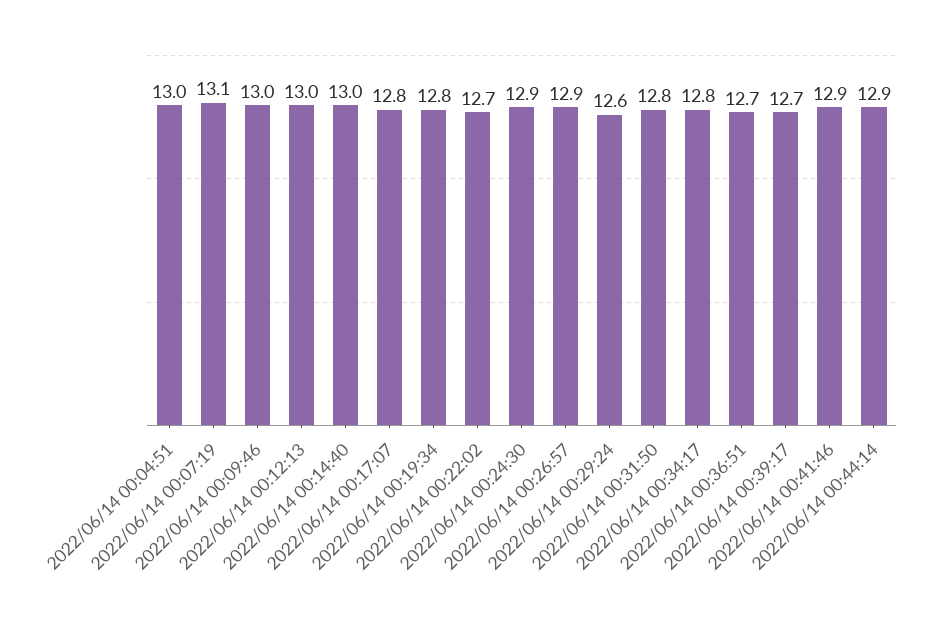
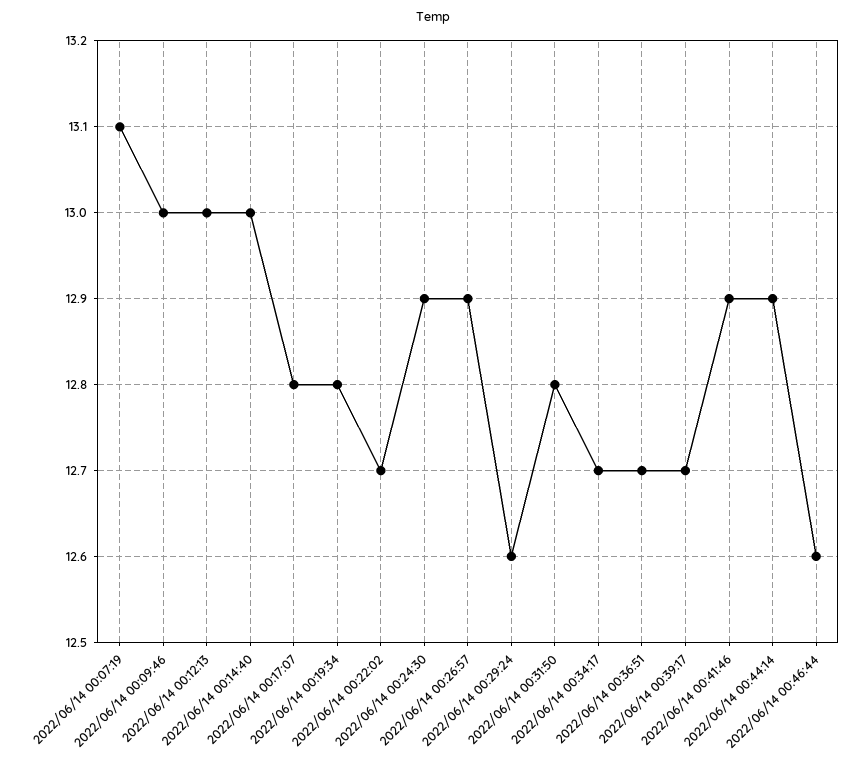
2022/06/14 00:04:51: 13 -> none
2022/06/14 00:34:17: 12.8 -> 12.7
2022/06/14 00:46:44: none -> 12.6

